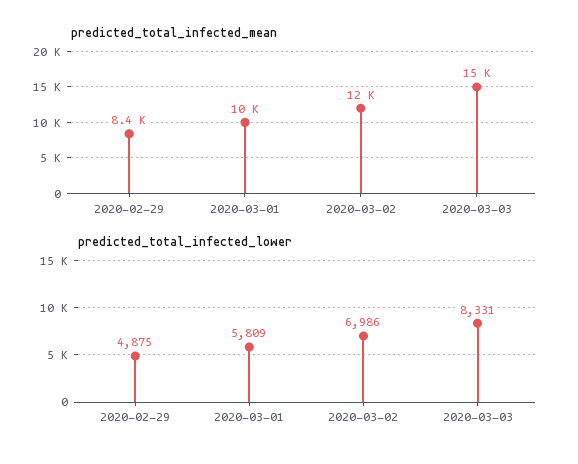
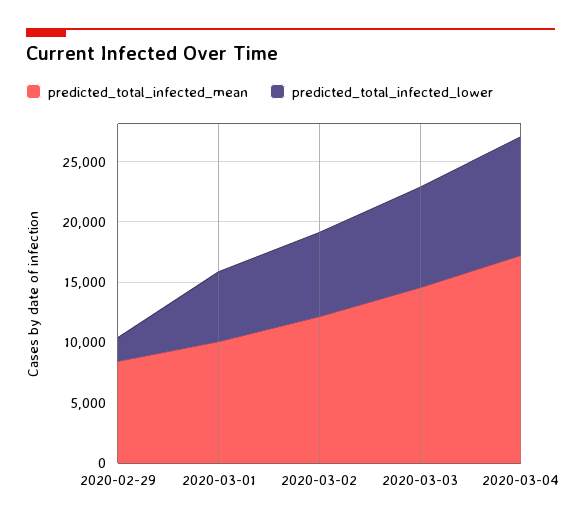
predicted_total_infected_lower, 2020-02-29: 4875 -> 2000
predicted_total_infected_mean, 2020-03-04: none -> 17000
predicted_total_infected_lower, 2020-03-04: none -> 10000

